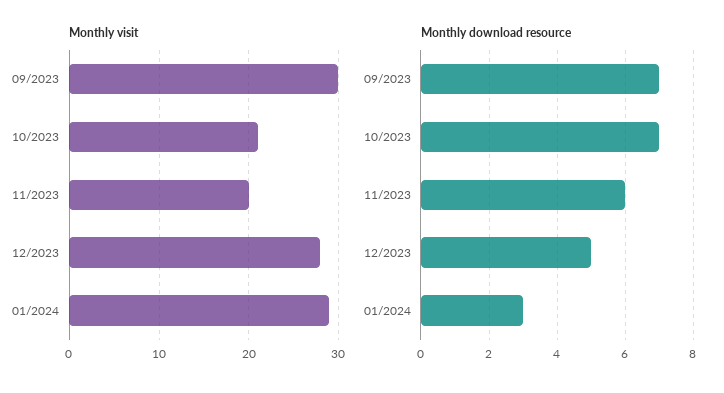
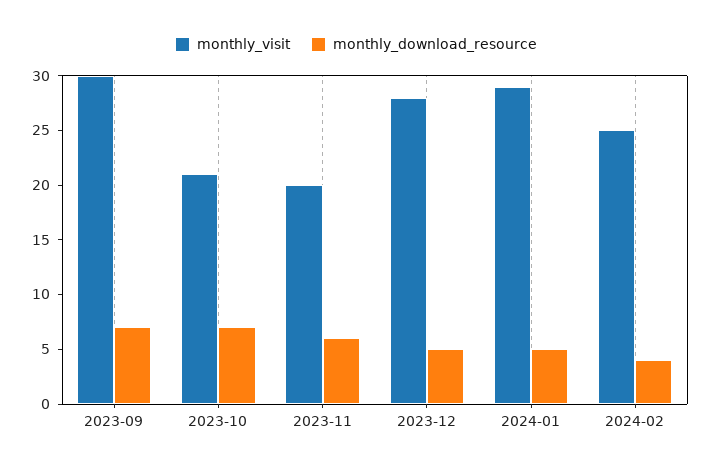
Monthly download resource, 01/2024: 3 -> 5
Monthly visit, 2024-02: none -> 25
Monthly download resource, 2024-02: none -> 4

